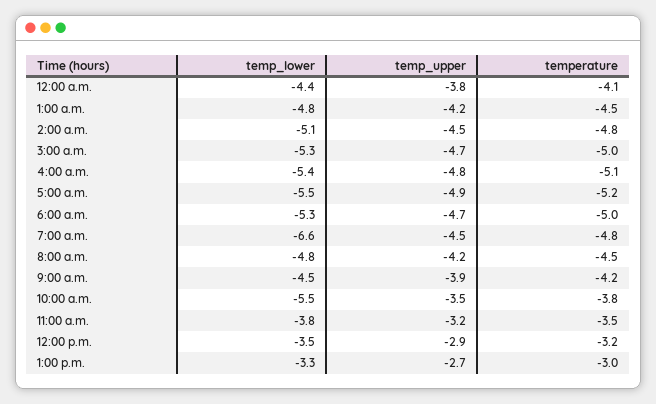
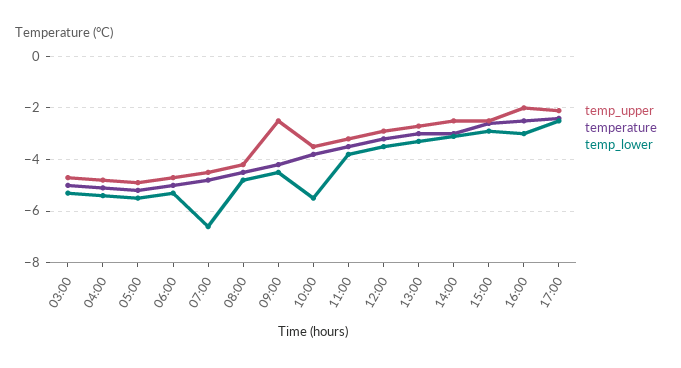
temp_lower, 12:00 a.m.: -4.4 -> none
temp_upper, 12:00 a.m.: -3.8 -> none
temperature, 12:00 a.m.: -4.1 -> none
temp_lower, 1:00 a.m.: -4.8 -> none
temp_upper, 1:00 a.m.: -4.2 -> none
temperature, 1:00 a.m.: -4.5 -> none
temp_lower, 2:00 a.m.: -5.1 -> none
temp_upper, 2:00 a.m.: -4.5 -> none
temperature, 2:00 a.m.: -4.8 -> none
temp_upper, 9:00 a.m.: -3.9 -> -2.5
temp_upper, 14:00: none -> -2.5
temperature, 14:00: none -> -3
temp_lower, 14:00: none -> -3
temp_upper, 15:00: none -> -2.5
temperature, 15:00: none -> -2.5
temp_lower, 15:00: none -> -3
temp_upper, 16:00: none -> -2
temperature, 16:00: none -> -2.5
temp_lower, 16:00: none -> -3
temp_upper, 17:00: none -> -2
temperature, 17:00: none -> -2.5
temp_lower, 17:00: none -> -2.5

